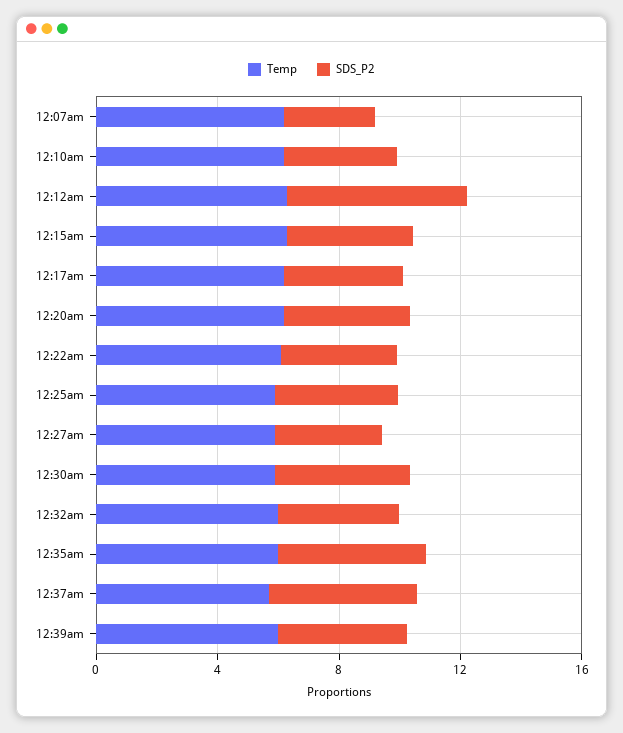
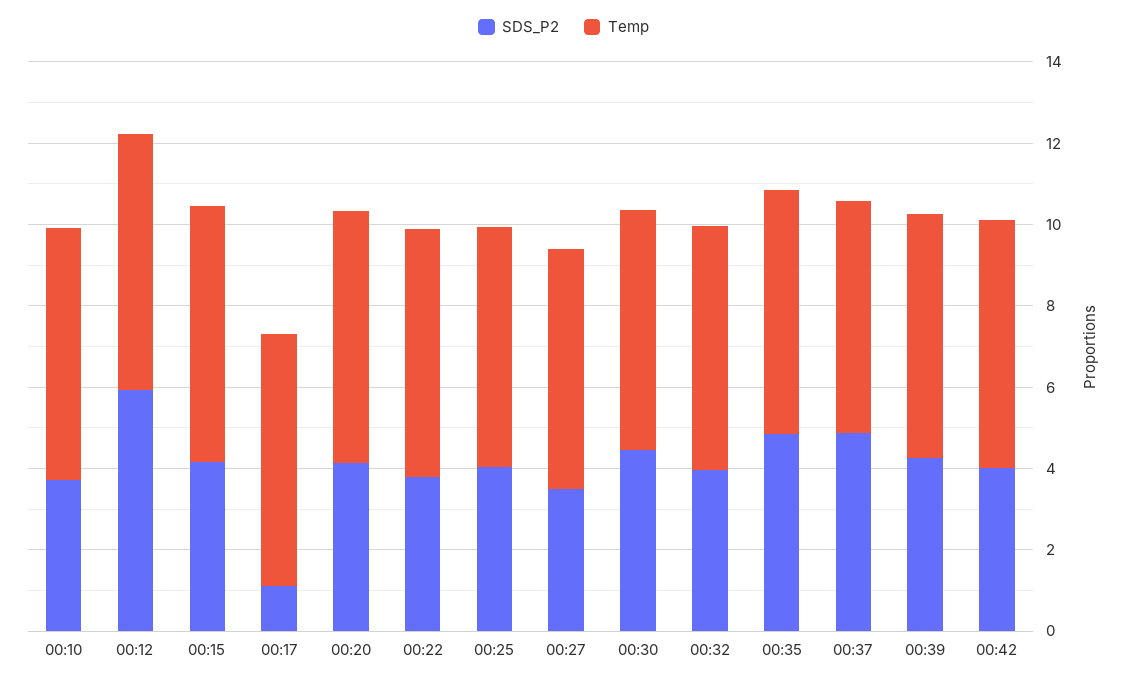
Temp, 12:07am: 6 -> none
SDS_P2, 12:07am: 3 -> none
SDS_P2, 12:17am: 4 -> 1
SDS_P2, 00:42: none -> 4
Temp, 00:42: none -> 6

